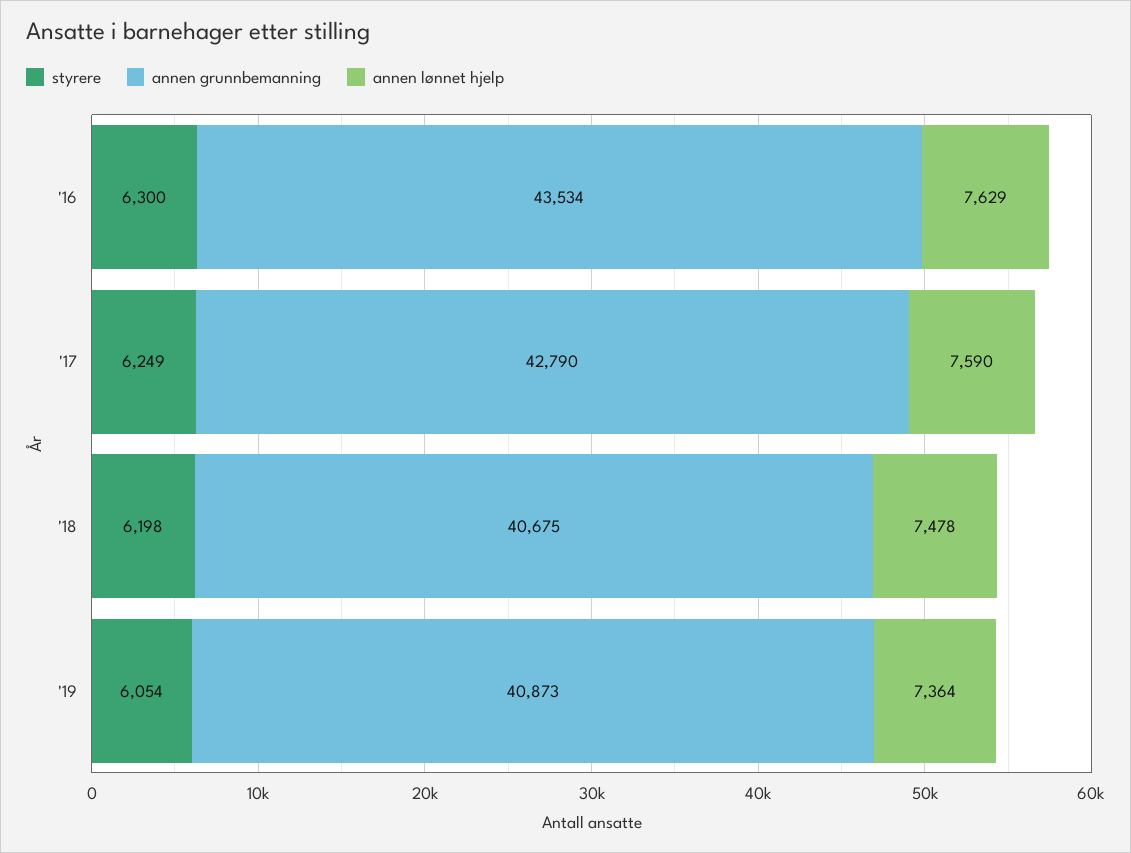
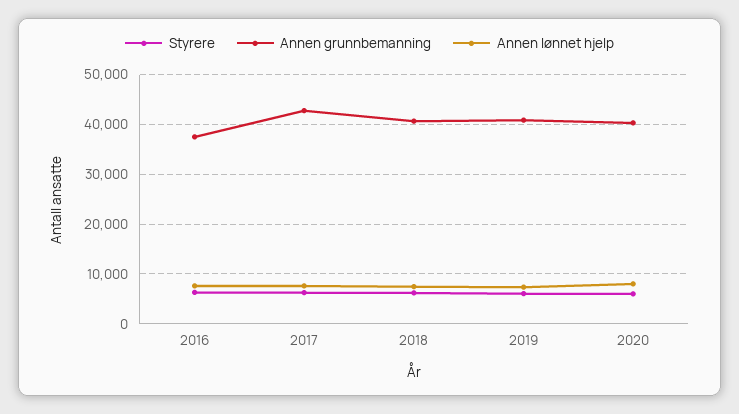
annen grunnbemanning, '16: 43534 -> 38000
styrere, 2020: none -> 6000
annen grunnbemanning, 2020: none -> 40000
annen lønnet hjelp, 2020: none -> 8000

